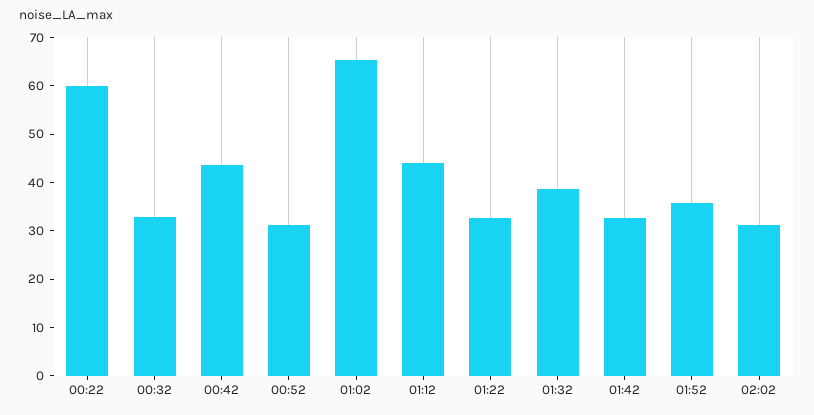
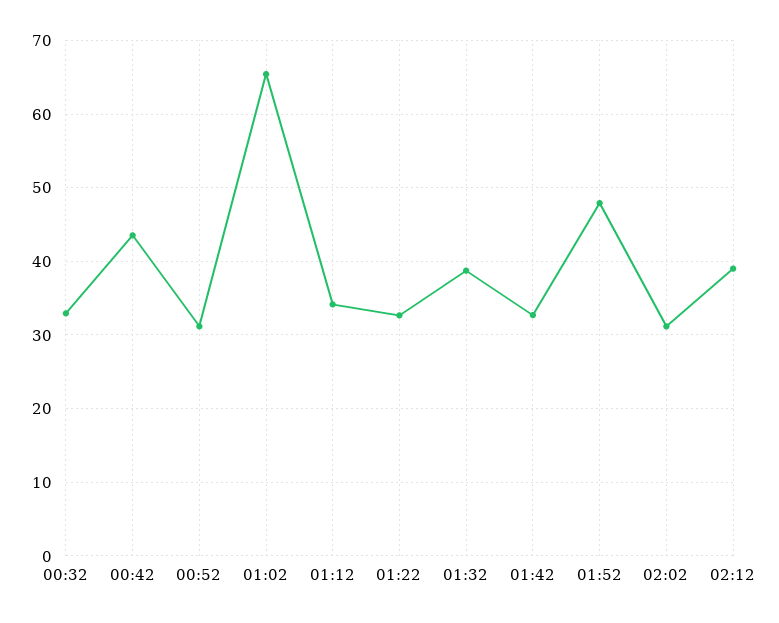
00:22: 60 -> none
01:12: 44 -> 34
01:52: 36 -> 48
02:12: none -> 39

